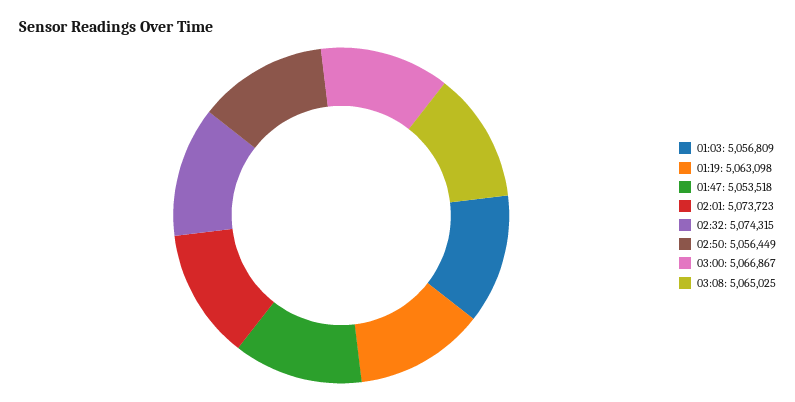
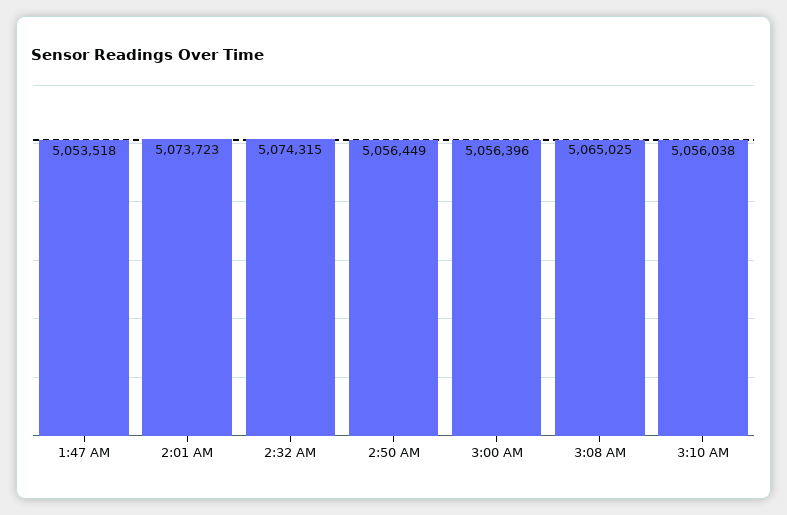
01:03: 5056809 -> none
01:19: 5063098 -> none
03:00: 5066867 -> 5056396
3:10 AM: none -> 5056038

